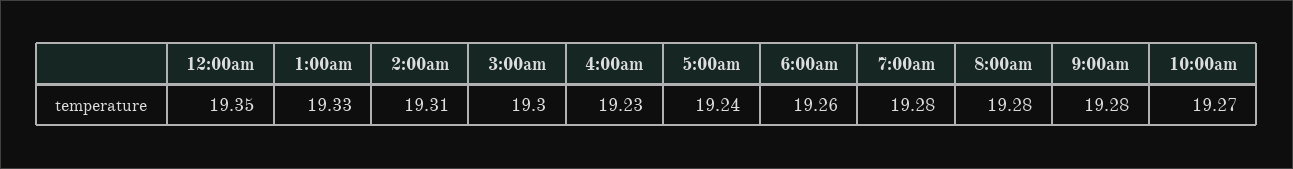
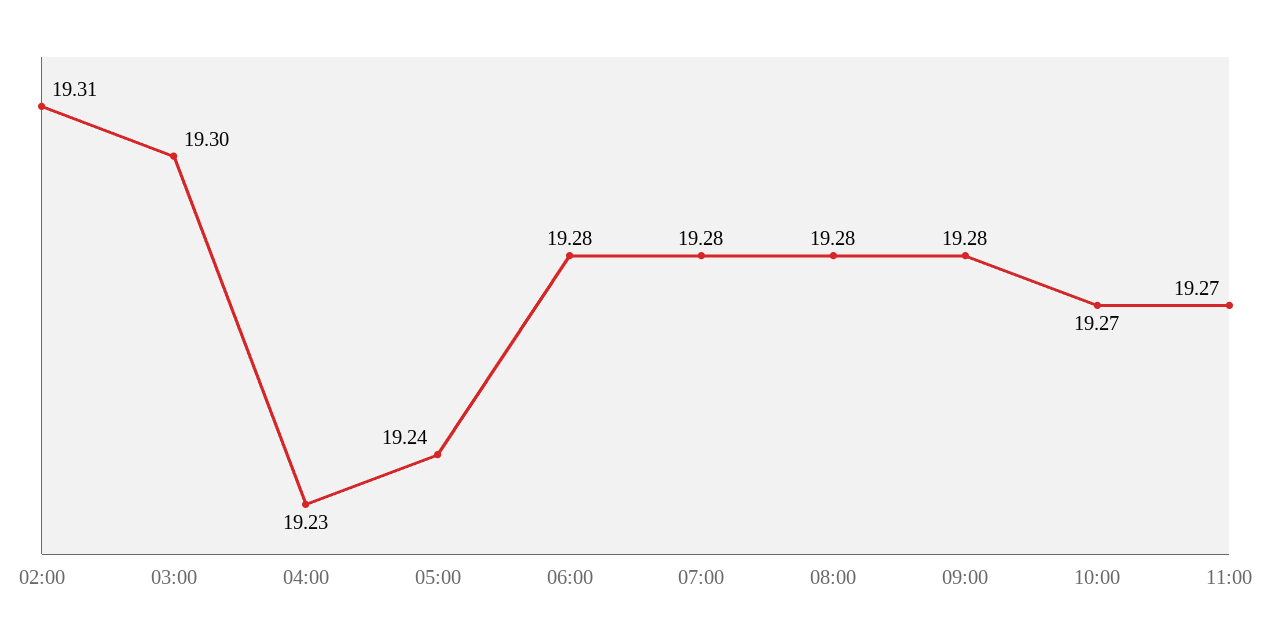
12:00am: 19.35 -> none
1:00am: 19.33 -> none
6:00am: 19.26 -> 19.28
11:00: none -> 19.27

